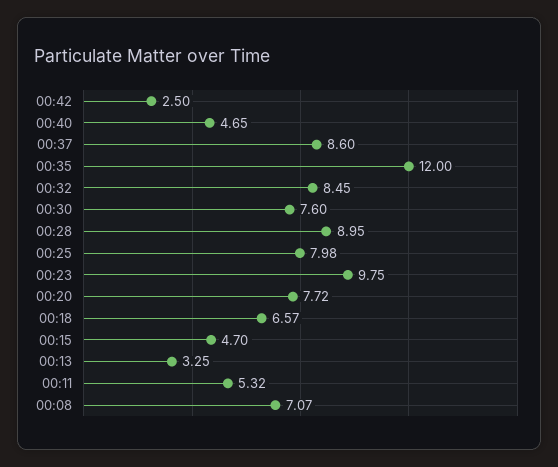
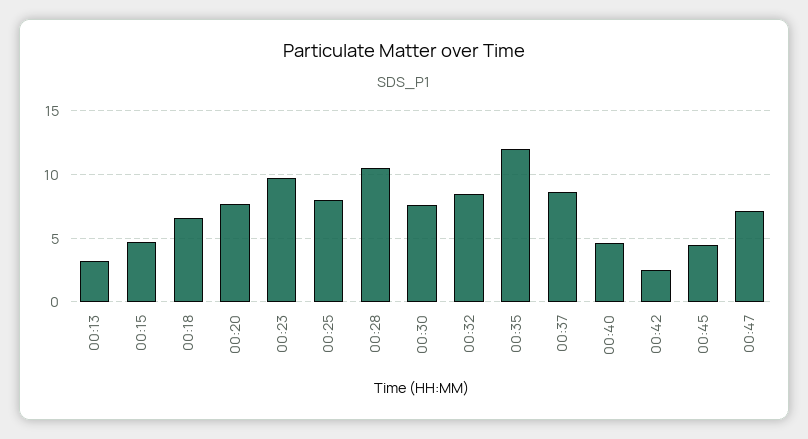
00:28: 8.95 -> 10.5
00:11: 5.32 -> none
00:08: 7.07 -> none
00:45: none -> 4.5
00:47: none -> 7

